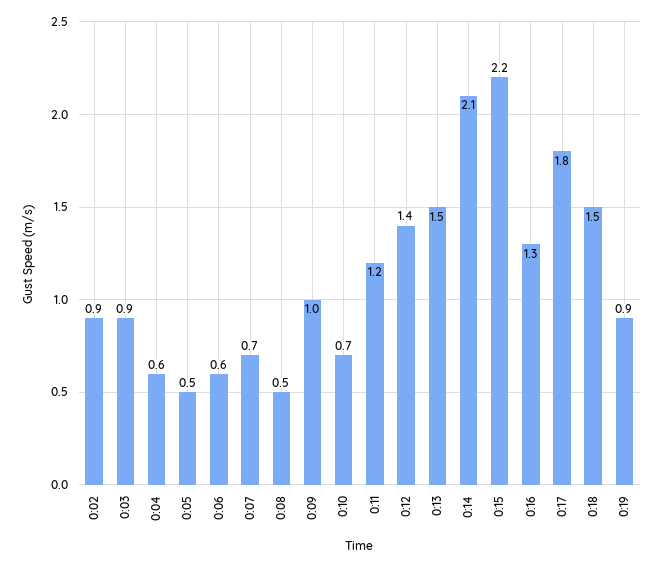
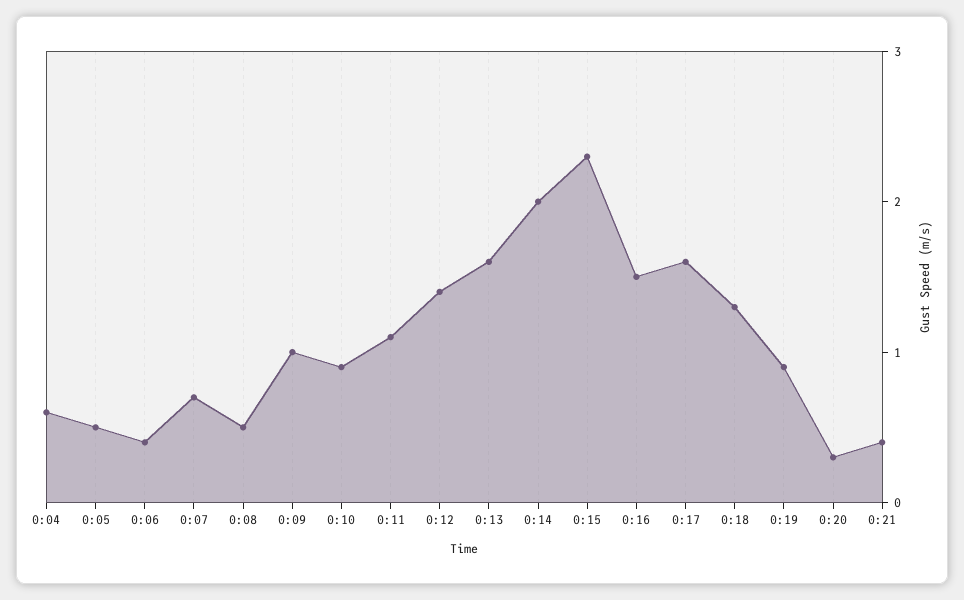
0:02: 0.9 -> none
0:03: 0.9 -> none
0:06: 0.6 -> 0.4
0:10: 0.7 -> 0.9
0:11: 1.2 -> 1.1
0:13: 1.5 -> 1.6
0:14: 2.1 -> 2
0:15: 2.2 -> 2.3
0:16: 1.3 -> 1.5
0:17: 1.8 -> 1.6
0:18: 1.5 -> 1.3
0:20: none -> 0.3
0:21: none -> 0.4

